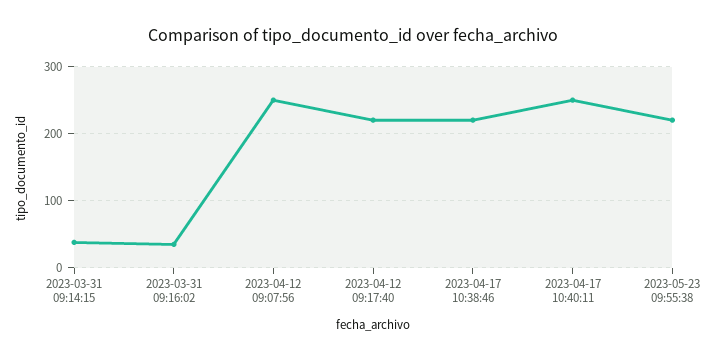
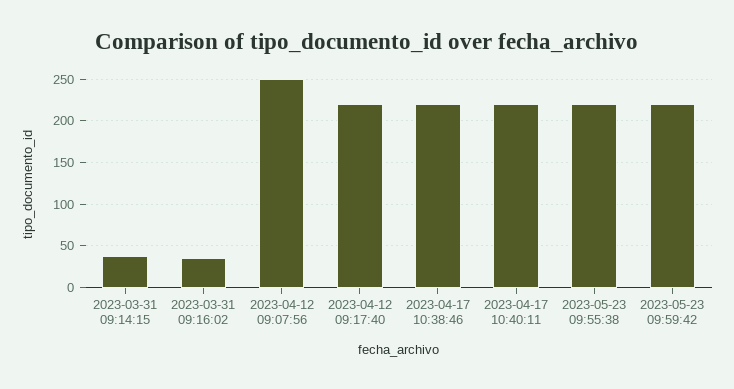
2023-04-17 10:40:11: 250 -> 220
2023-05-23 09:59:42: none -> 220

